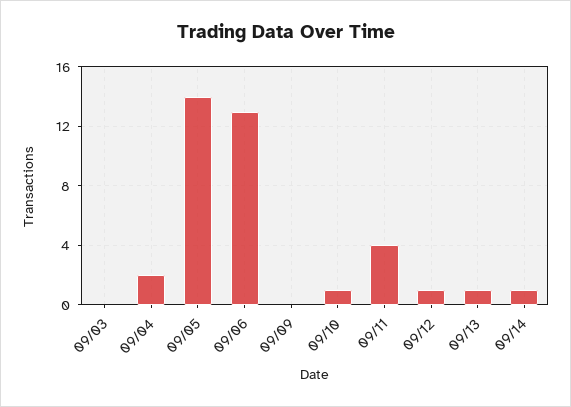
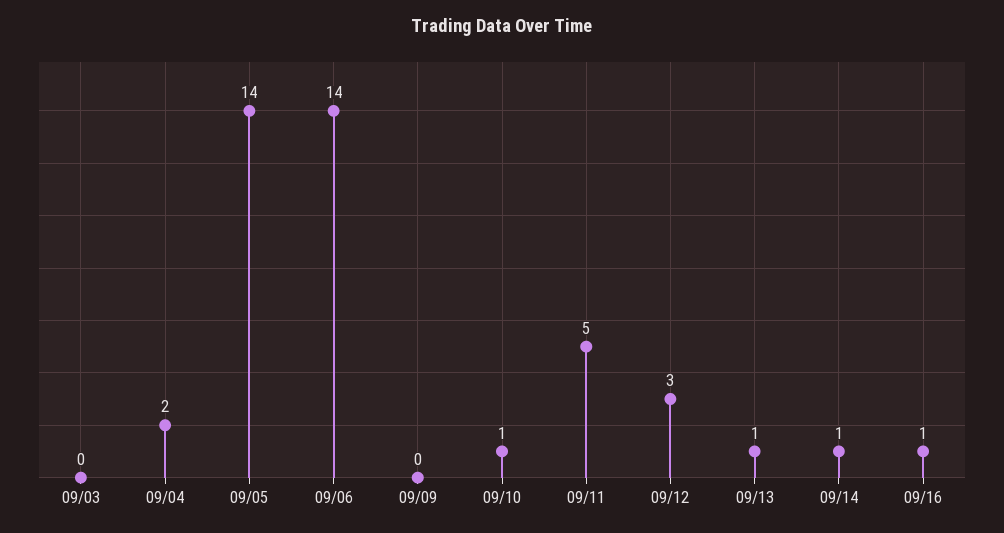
09/06: 13 -> 14
09/11: 4 -> 5
09/12: 1 -> 3
09/16: none -> 1

